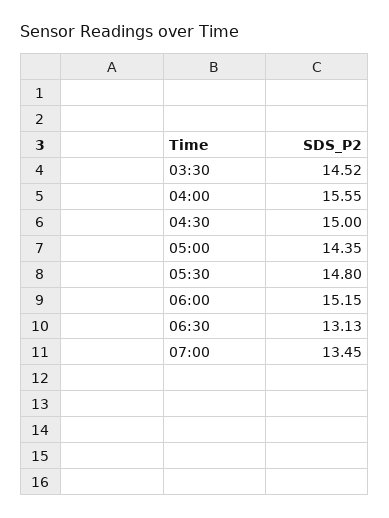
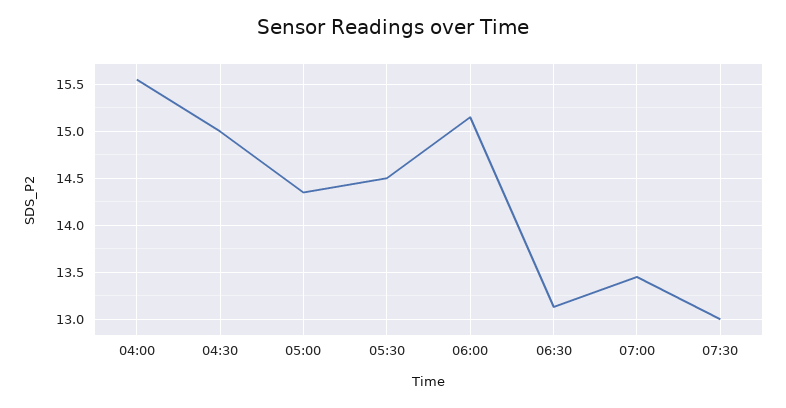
03:30: 14.52 -> none
05:30: 14.8 -> 14.5
07:30: none -> 13

